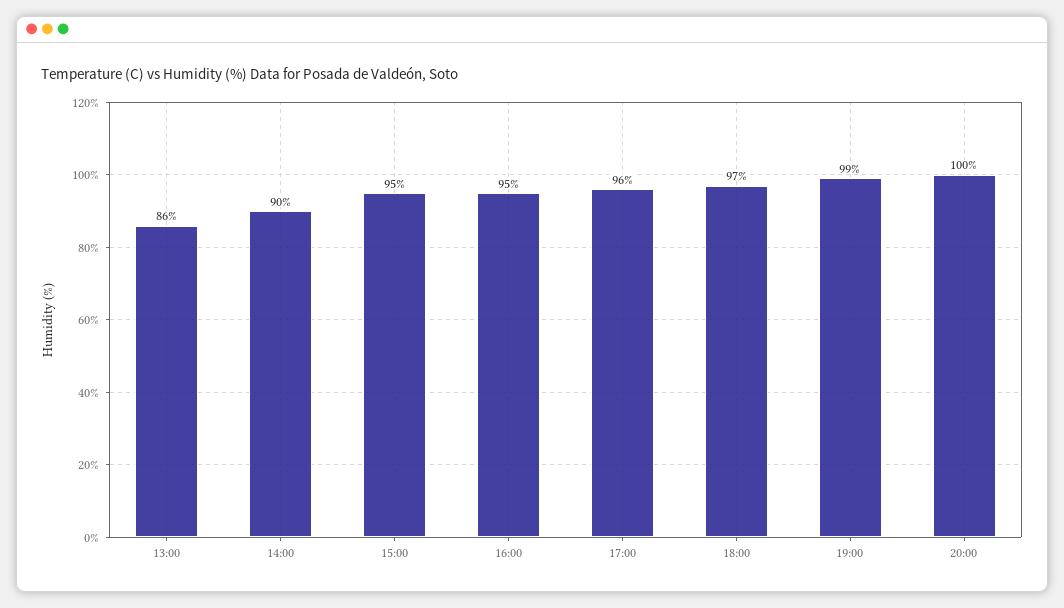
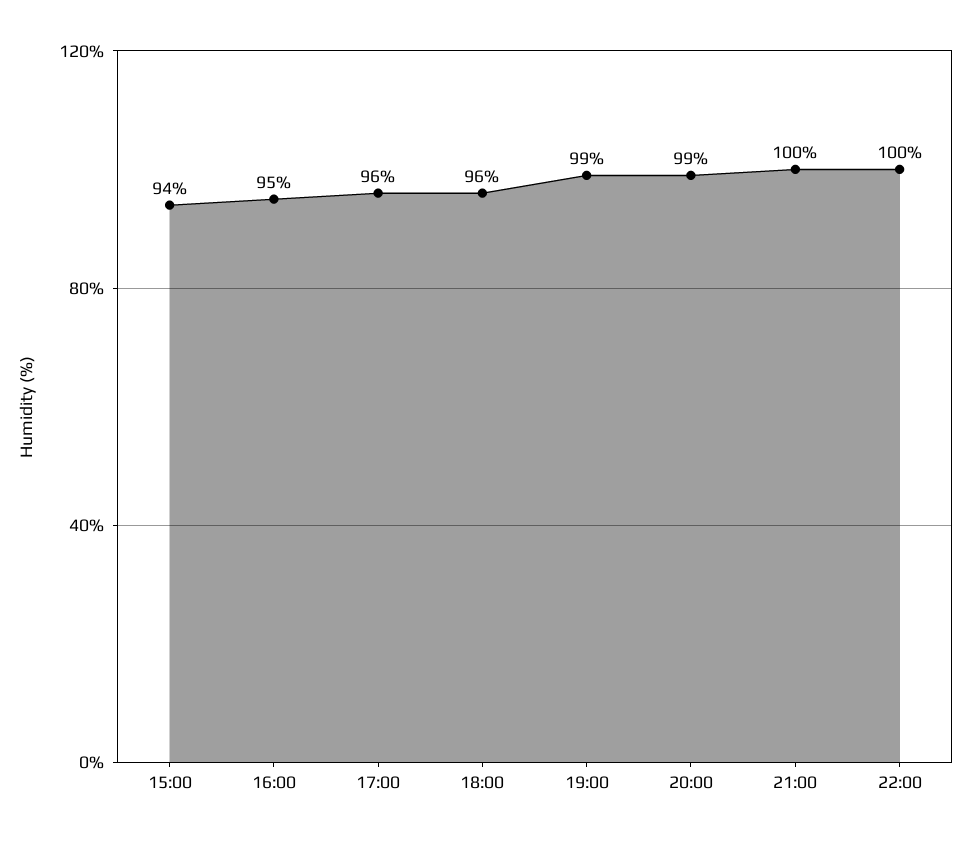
13:00: 86 -> none
14:00: 90 -> none
15:00: 95 -> 94
18:00: 97 -> 96
20:00: 100 -> 99
21:00: none -> 100
22:00: none -> 100

